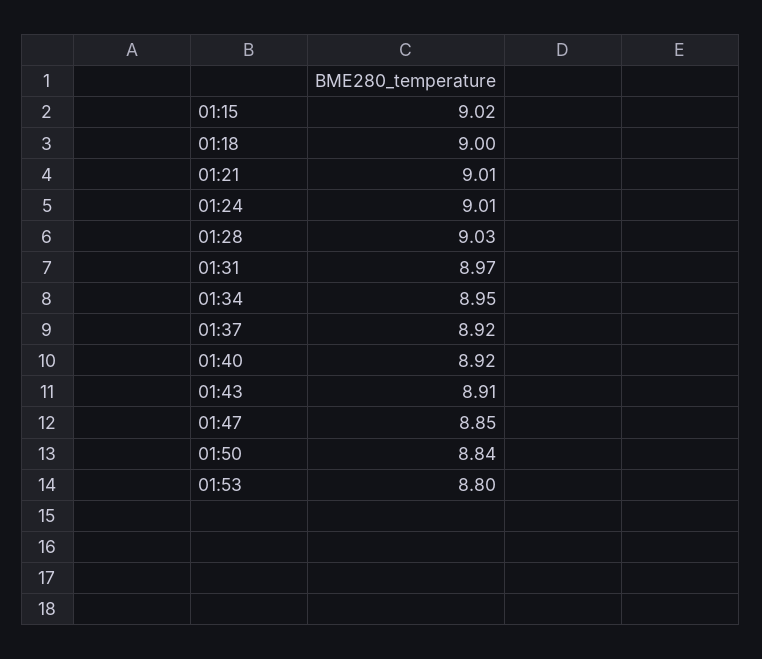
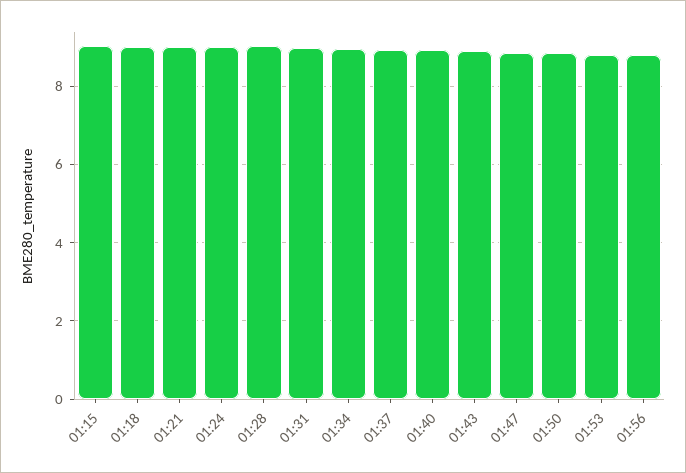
01:56: none -> 8.8

